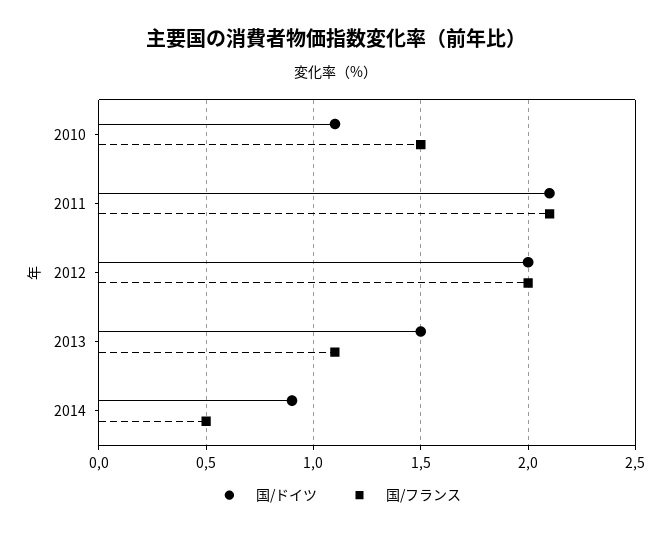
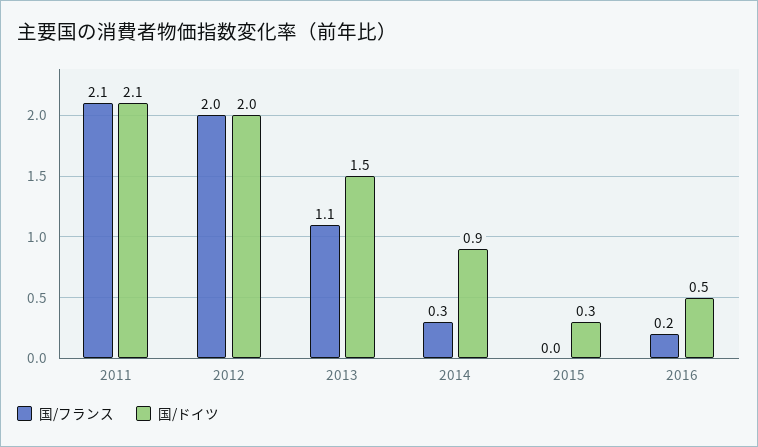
国/ドイツ, 2010: 1.1 -> none
国/フランス, 2010: 1.5 -> none
国/フランス, 2014: 0.5 -> 0.3
国/フランス, 2015: none -> 0
国/ドイツ, 2015: none -> 0.3
国/フランス, 2016: none -> 0.2
国/ドイツ, 2016: none -> 0.5

